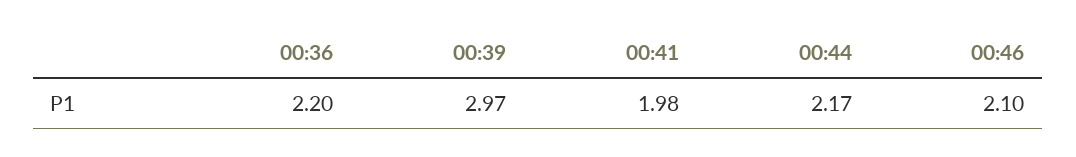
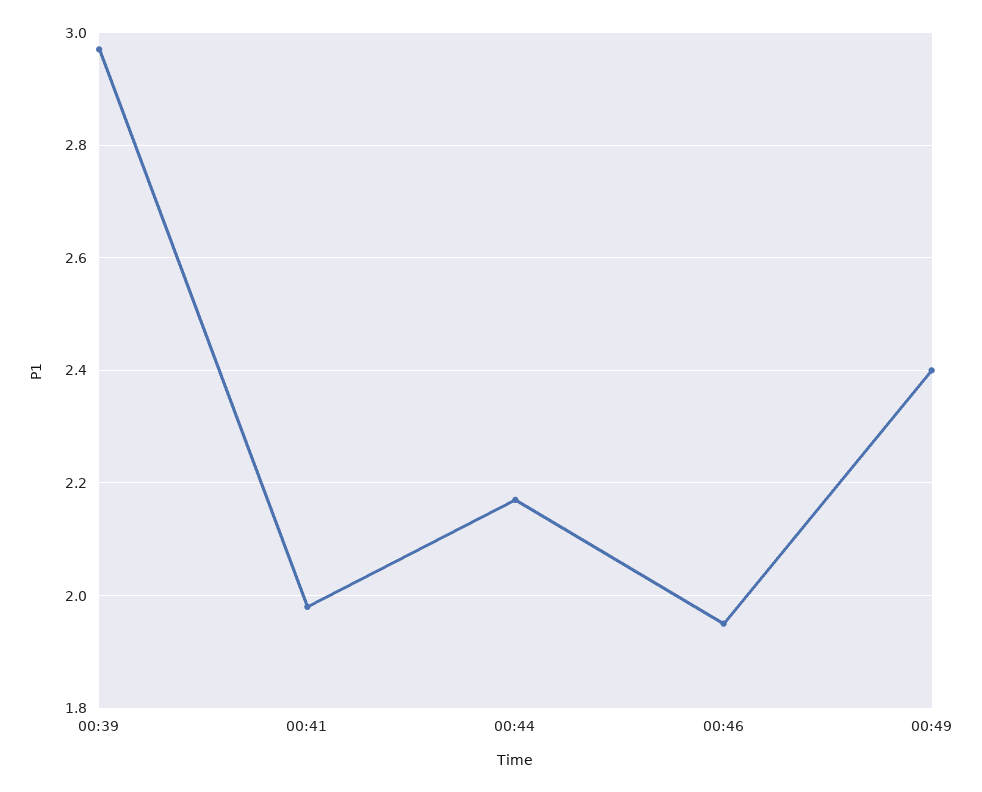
00:36: 2.2 -> none
00:46: 2.1 -> 1.95
00:49: none -> 2.4

